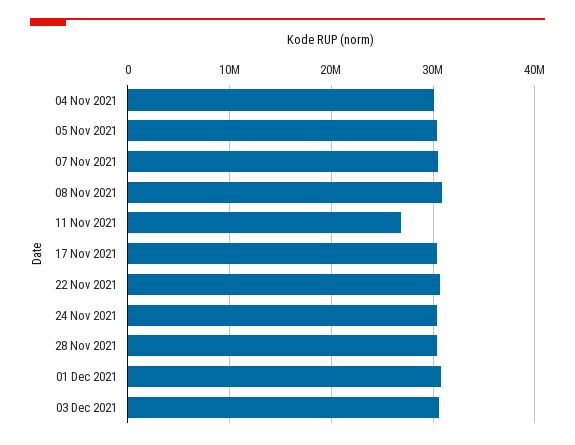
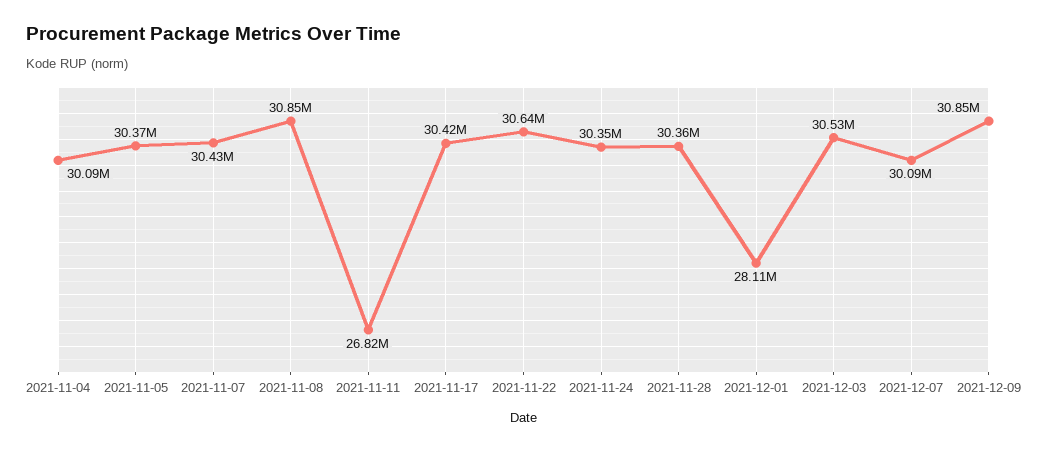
01 Dec 2021: 31000000 -> 28110000
2021-12-07: none -> 30090000
2021-12-09: none -> 30850000

